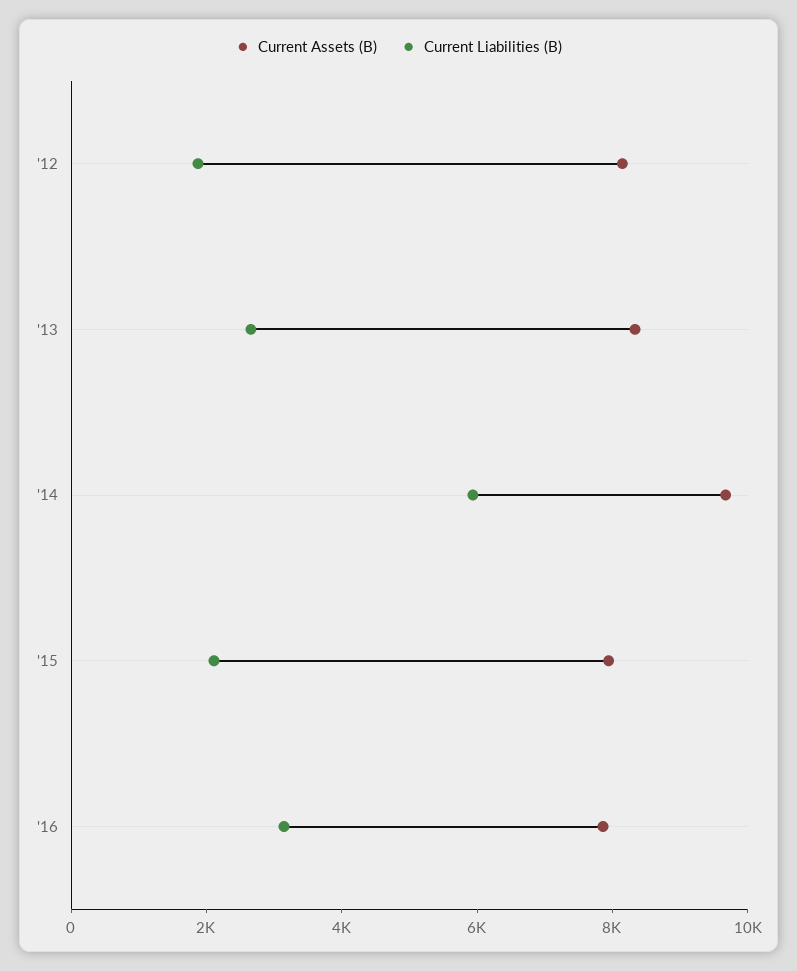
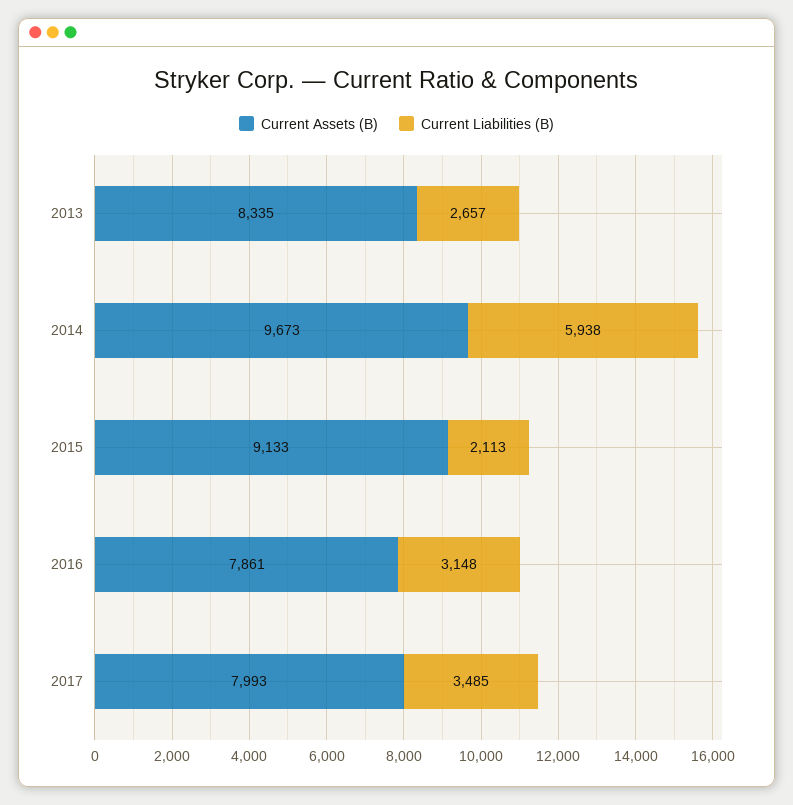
Current Assets (B), '12: 8000 -> none
Current Liabilities (B), '12: 2000 -> none
Current Assets (B), '15: 8000 -> 9133
Current Assets (B), 2017: none -> 7993
Current Liabilities (B), 2017: none -> 3485

